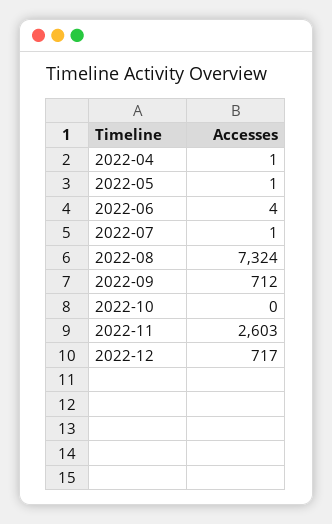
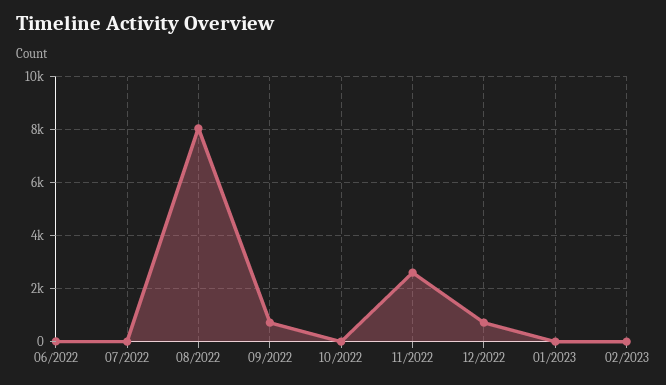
2022-04: 1 -> none
2022-05: 1 -> none
2022-08: 7324 -> 8000
01/2023: none -> 0
02/2023: none -> 0

